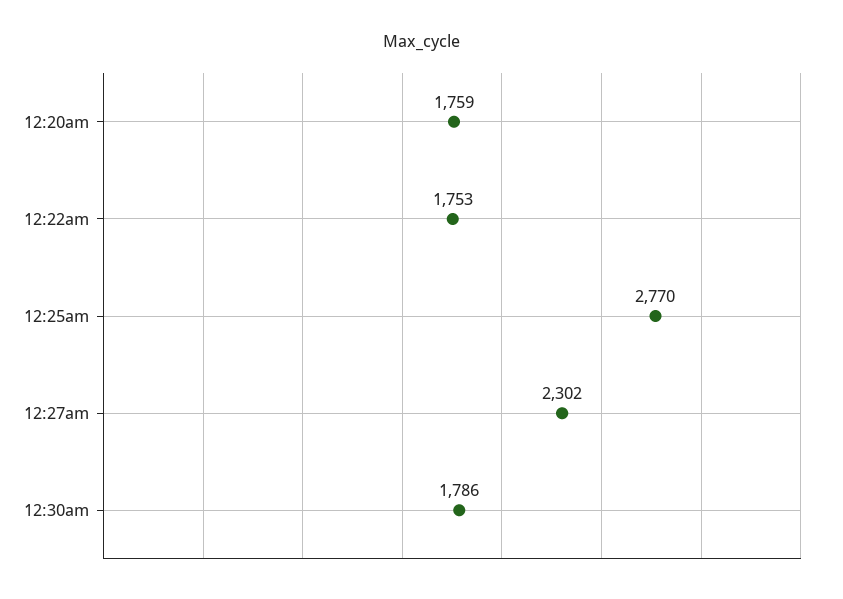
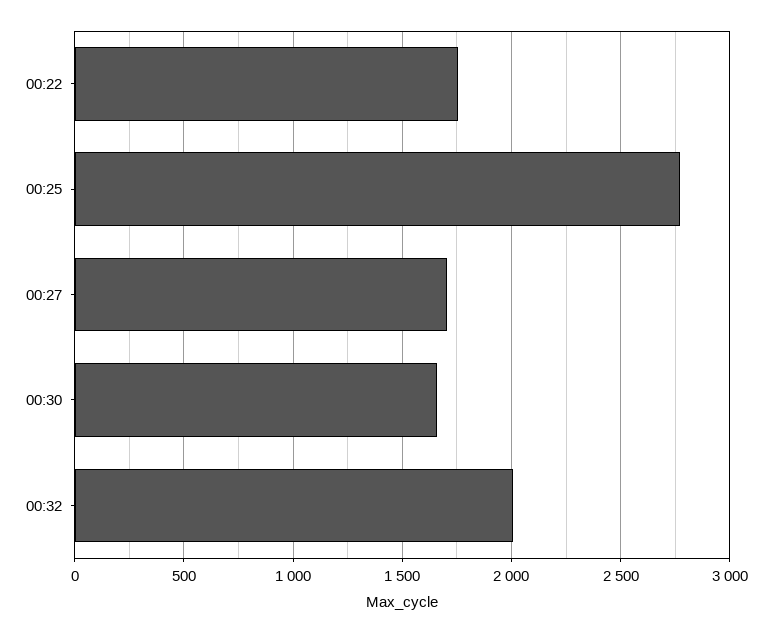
12:20am: 1759 -> none
12:27am: 2302 -> 1700
12:30am: 1786 -> 1650
00:32: none -> 2000

